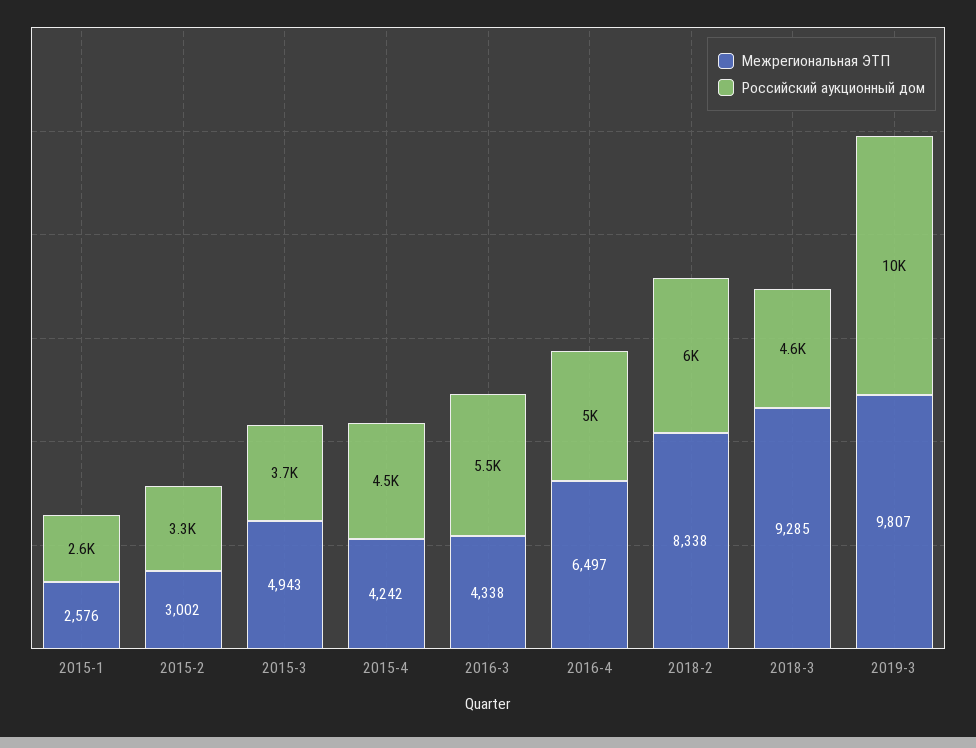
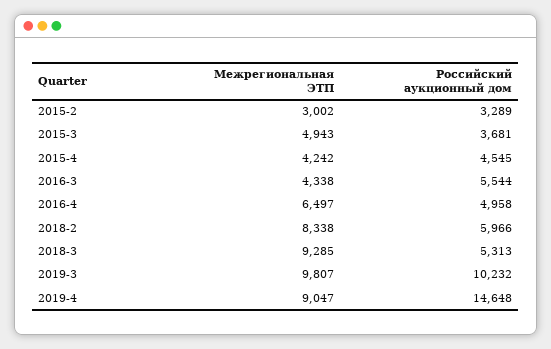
Межрегиональная ЭТП, 2015-1: 2576 -> none
Российский аукционный дом, 2015-1: 2600 -> none
Российский аукционный дом, 2018-3: 4600 -> 5313
Межрегиональная ЭТП, 2019-4: none -> 9047
Российский аукционный дом, 2019-4: none -> 14648

